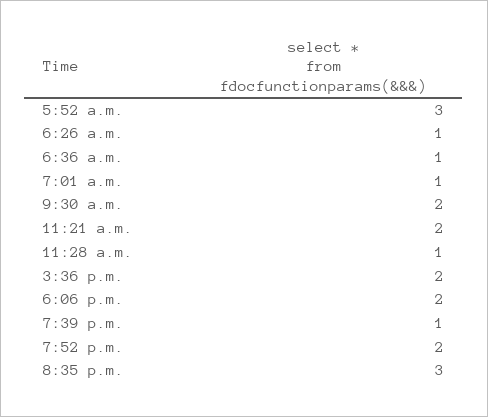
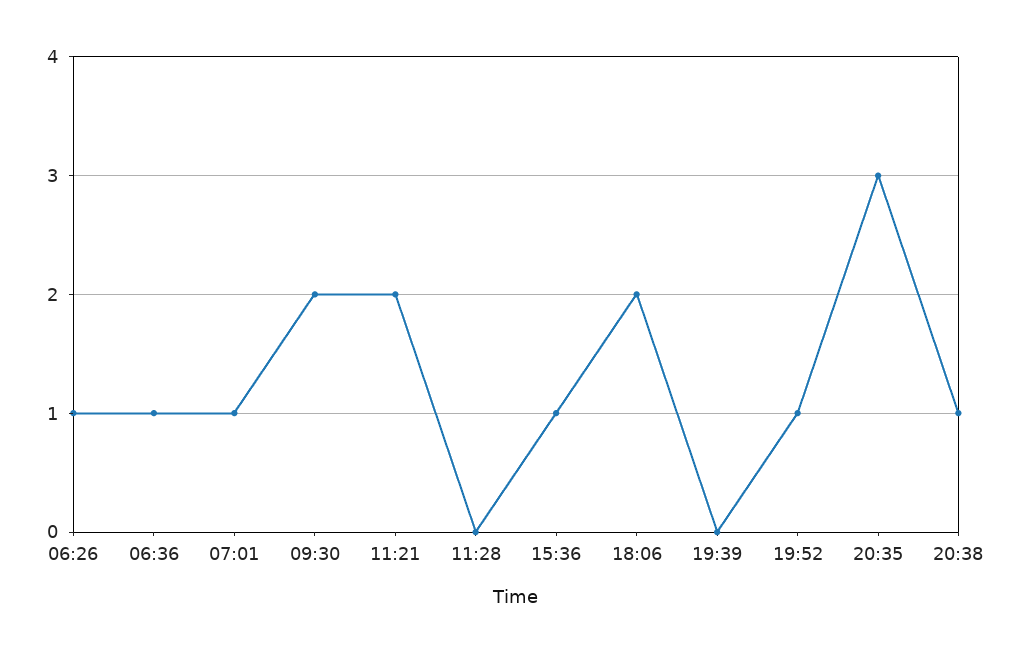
5:52 a.m.: 3 -> none
11:28 a.m.: 1 -> 0
3:36 p.m.: 2 -> 1
7:39 p.m.: 1 -> 0
7:52 p.m.: 2 -> 1
20:38: none -> 1

